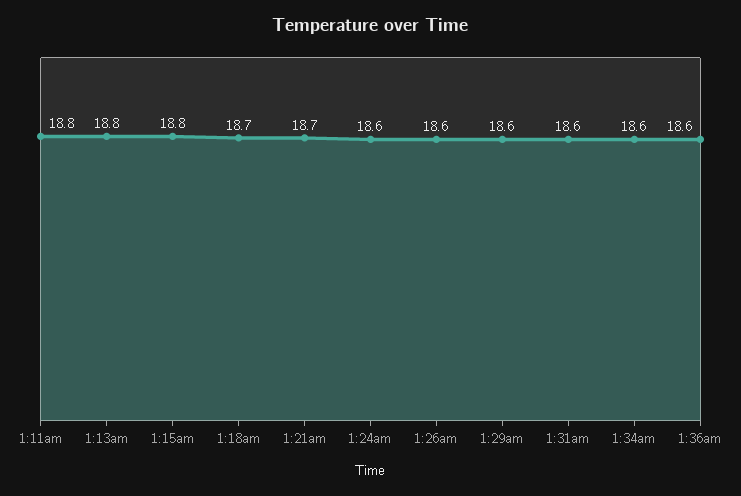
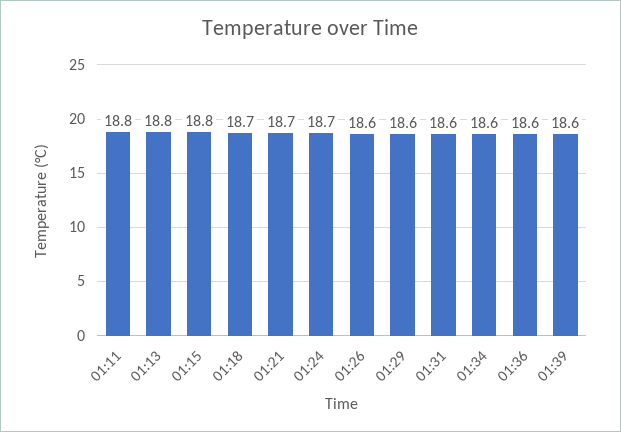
1:24am: 18.6 -> 18.7
01:39: none -> 18.6

